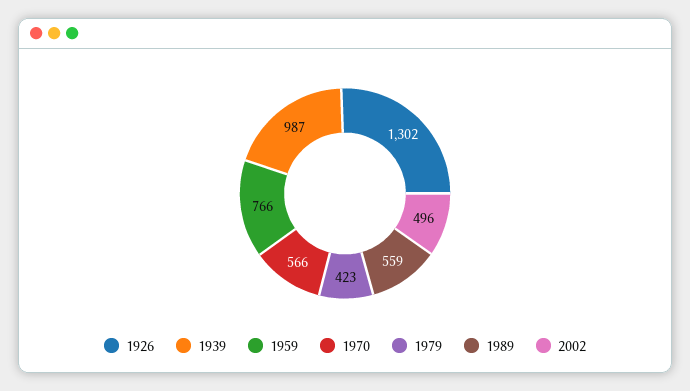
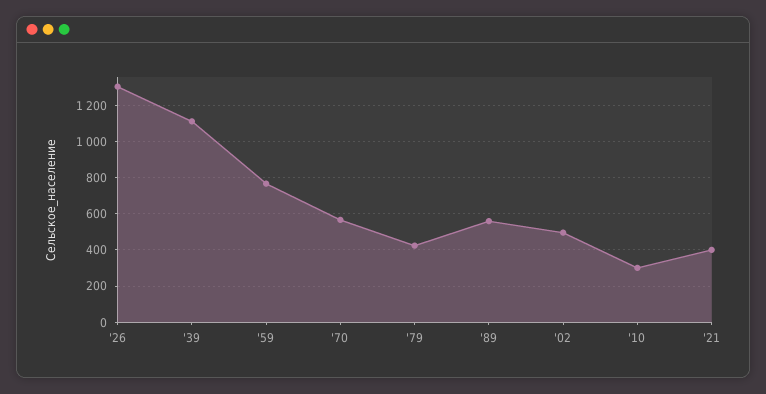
1939: 987 -> 1100
'10: none -> 300
'21: none -> 400

